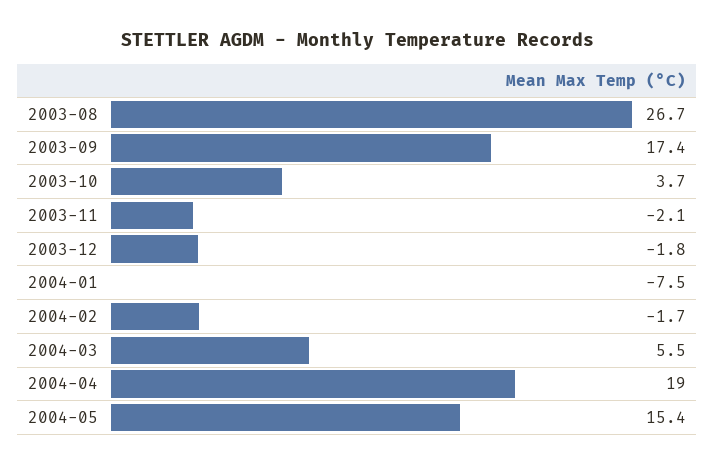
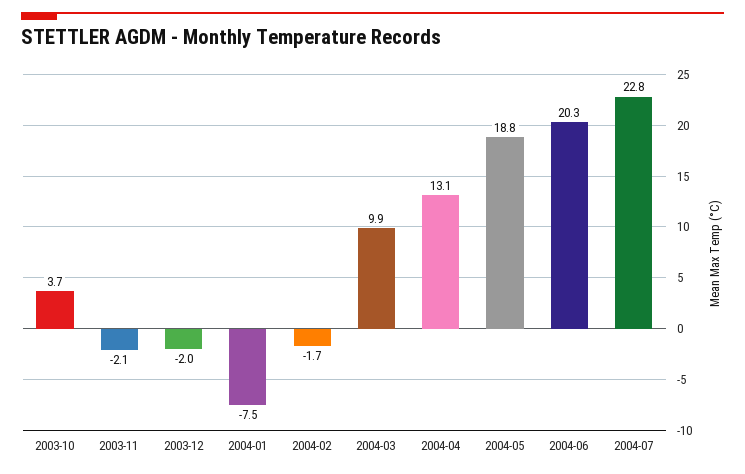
2003-08: 26.7 -> none
2003-09: 17.4 -> none
2003-12: -1.8 -> -2
2004-03: 5.5 -> 9.9
2004-04: 19 -> 13.1
2004-05: 15.4 -> 18.8
2004-06: none -> 20.3
2004-07: none -> 22.8

